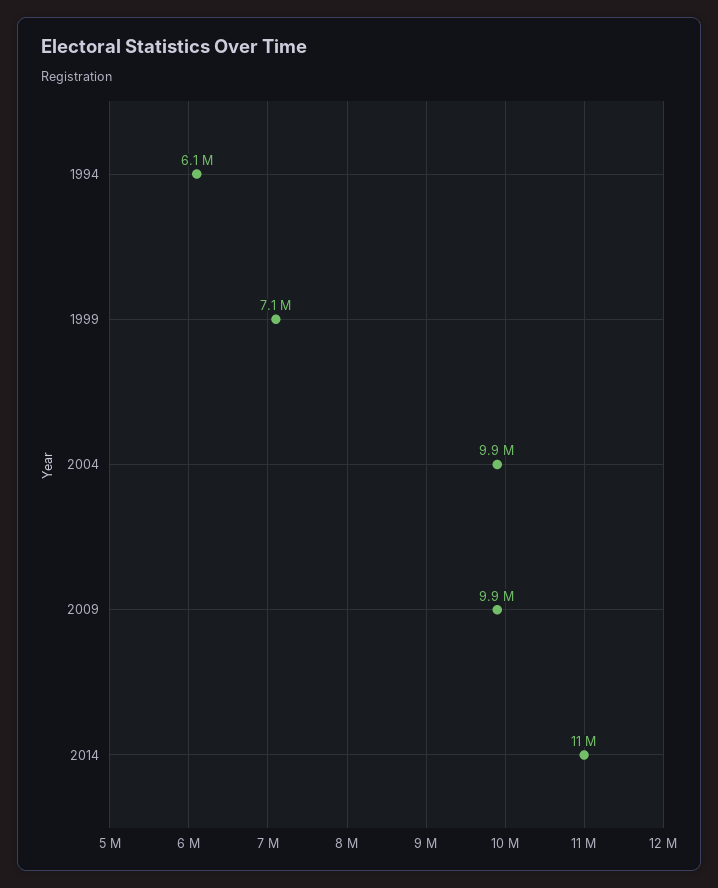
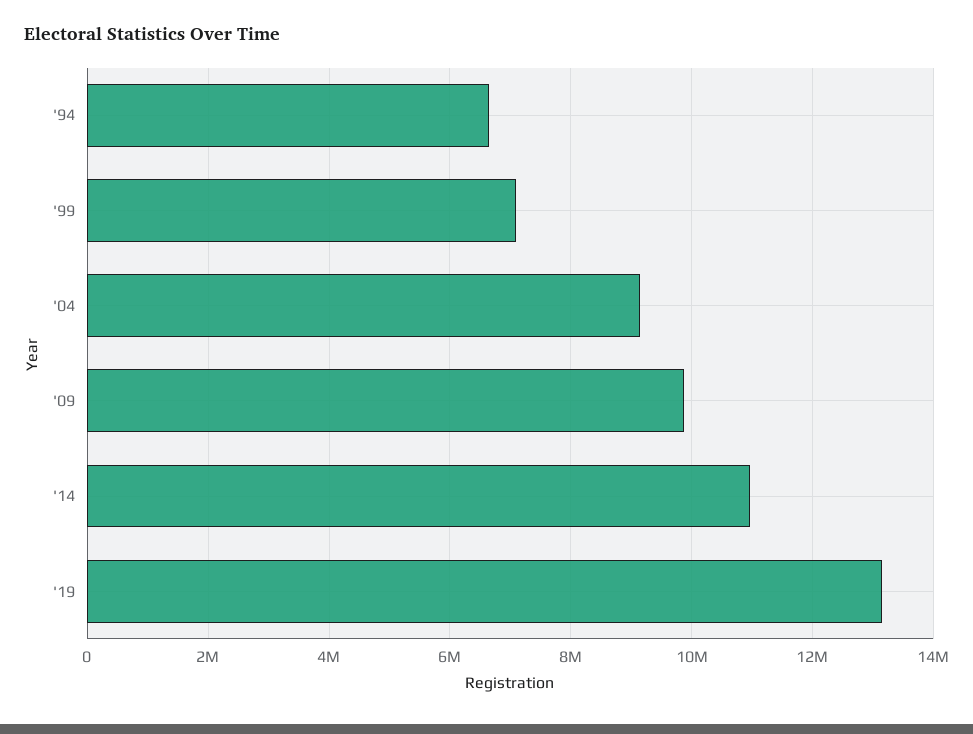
1994: 6100000 -> 6600000
2004: 9900000 -> 9200000
'19: none -> 13200000

